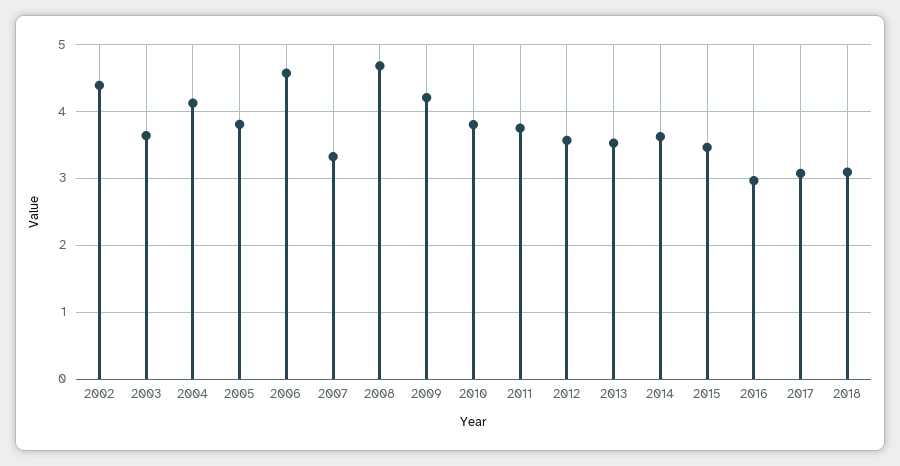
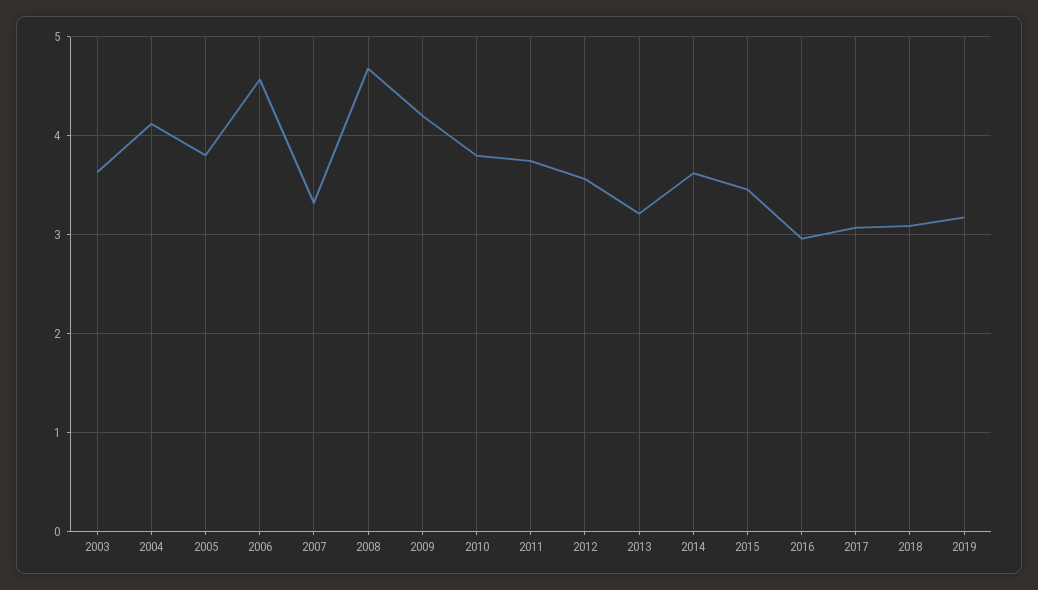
2002: 4.4 -> none
2013: 3.5 -> 3.2
2019: none -> 3.2

